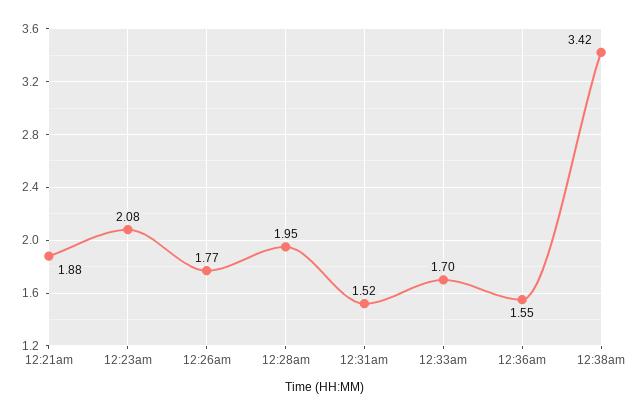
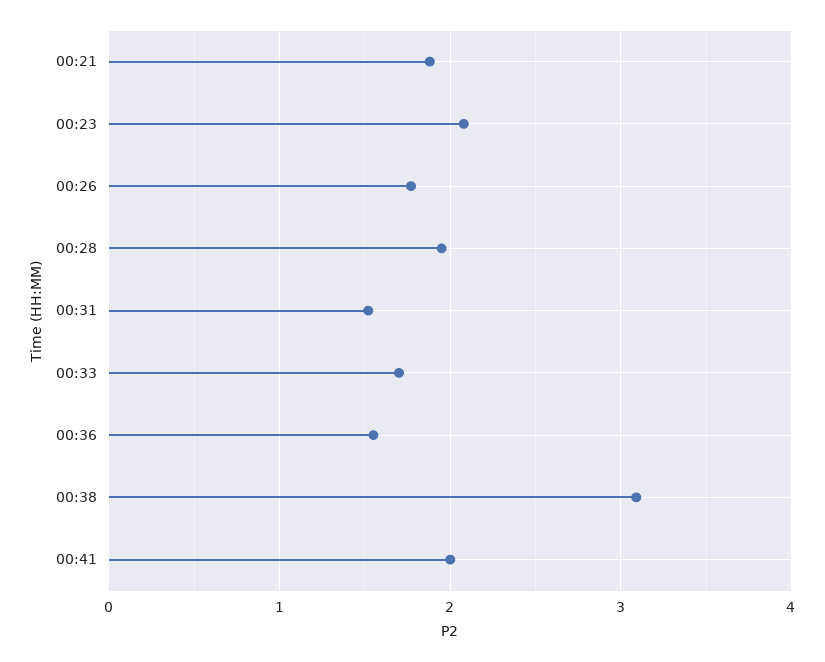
12:38am: 3.42 -> 3.1
00:41: none -> 2

